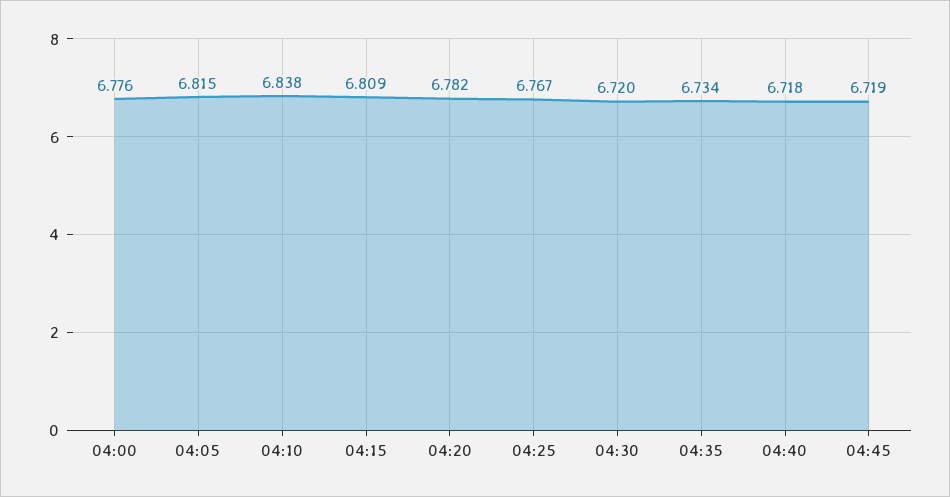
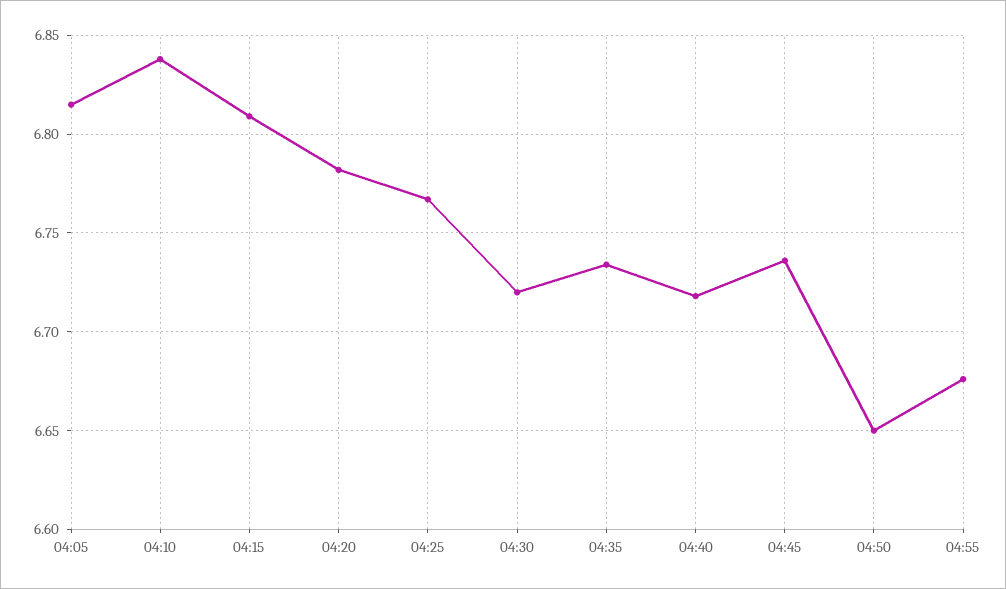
04:00: 6.776 -> none
04:45: 6.719 -> 6.735
04:50: none -> 6.65
04:55: none -> 6.675

